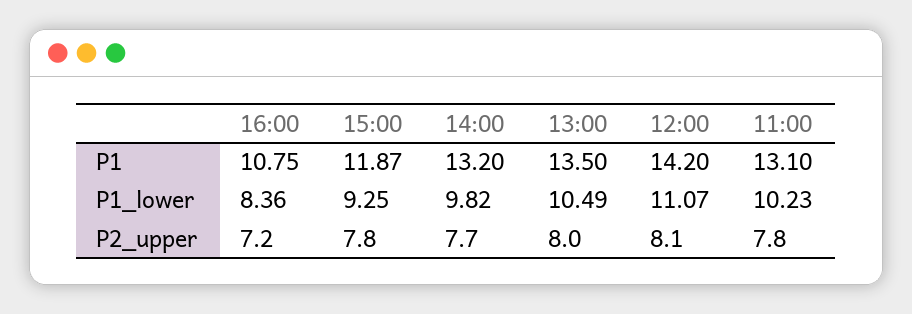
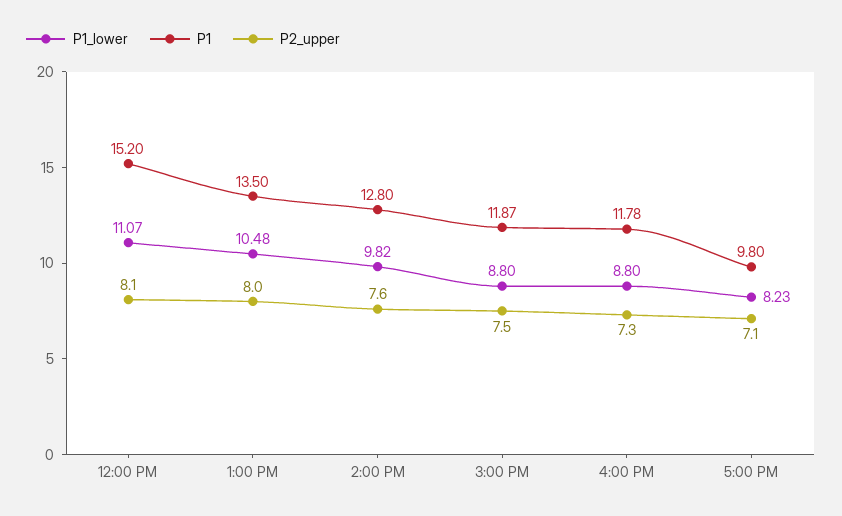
P1, 16:00: 10.75 -> 11.78
P1, 14:00: 13.2 -> 12.8
P1, 12:00: 14.2 -> 15.2
P1, 11:00: 13.1 -> none
P1_lower, 16:00: 8.36 -> 8.8
P1_lower, 15:00: 9.25 -> 8.8
P1_lower, 13:00: 10.49 -> 10.48
P1_lower, 11:00: 10.23 -> none
P2_upper, 16:00: 7.2 -> 7.3
P2_upper, 15:00: 7.8 -> 7.5
P2_upper, 14:00: 7.7 -> 7.6
P2_upper, 11:00: 7.8 -> none
P1_lower, 5:00 PM: none -> 8.23
P1, 5:00 PM: none -> 9.8
P2_upper, 5:00 PM: none -> 7.1

